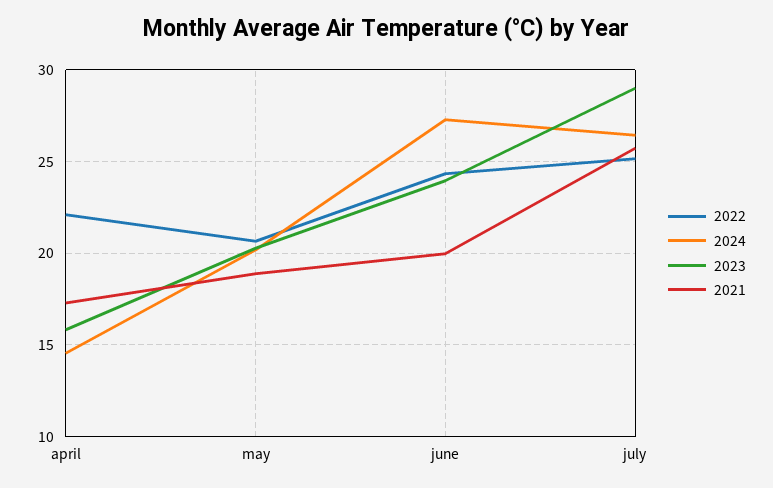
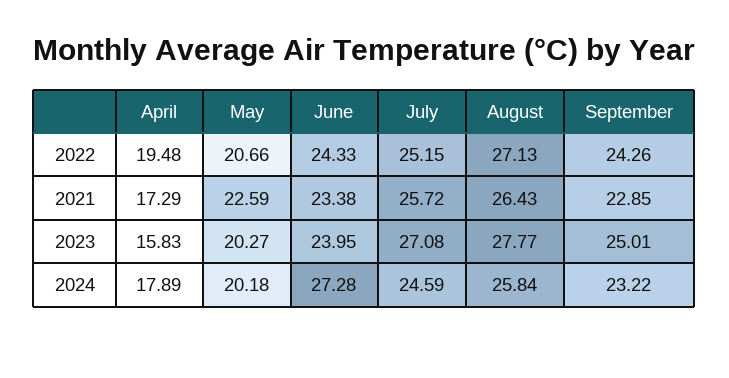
2022, april: 22 -> 19.48
2024, april: 14.5 -> 17.89
2021, may: 19 -> 22.59
2021, june: 20 -> 23.38
2024, july: 26.5 -> 24.59
2023, july: 29 -> 27.08
2022, August: none -> 27.13
2022, September: none -> 24.26
2021, August: none -> 26.43
2021, September: none -> 22.85
2023, August: none -> 27.77
2023, September: none -> 25.01
2024, August: none -> 25.84
2024, September: none -> 23.22

